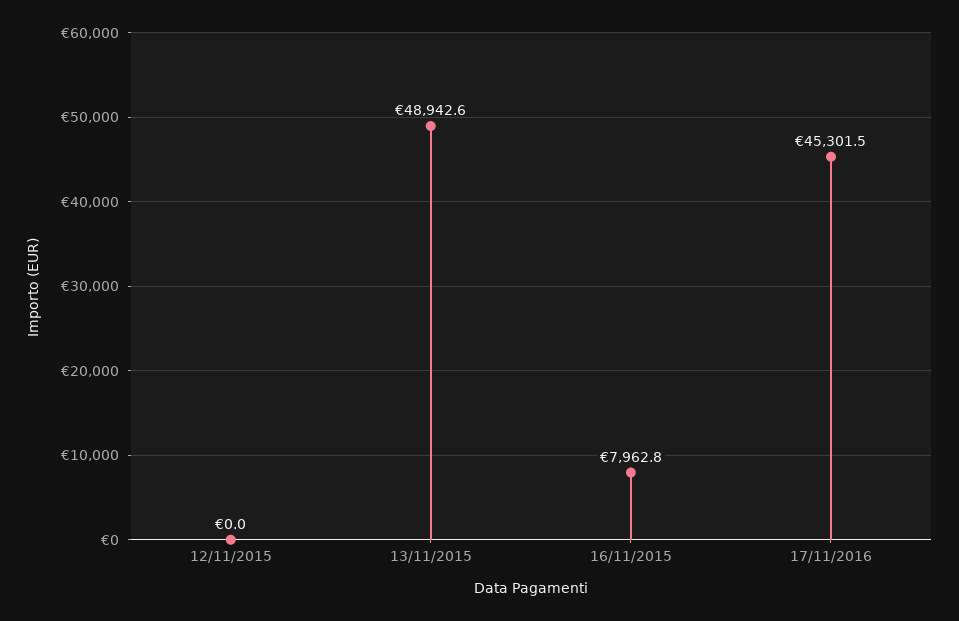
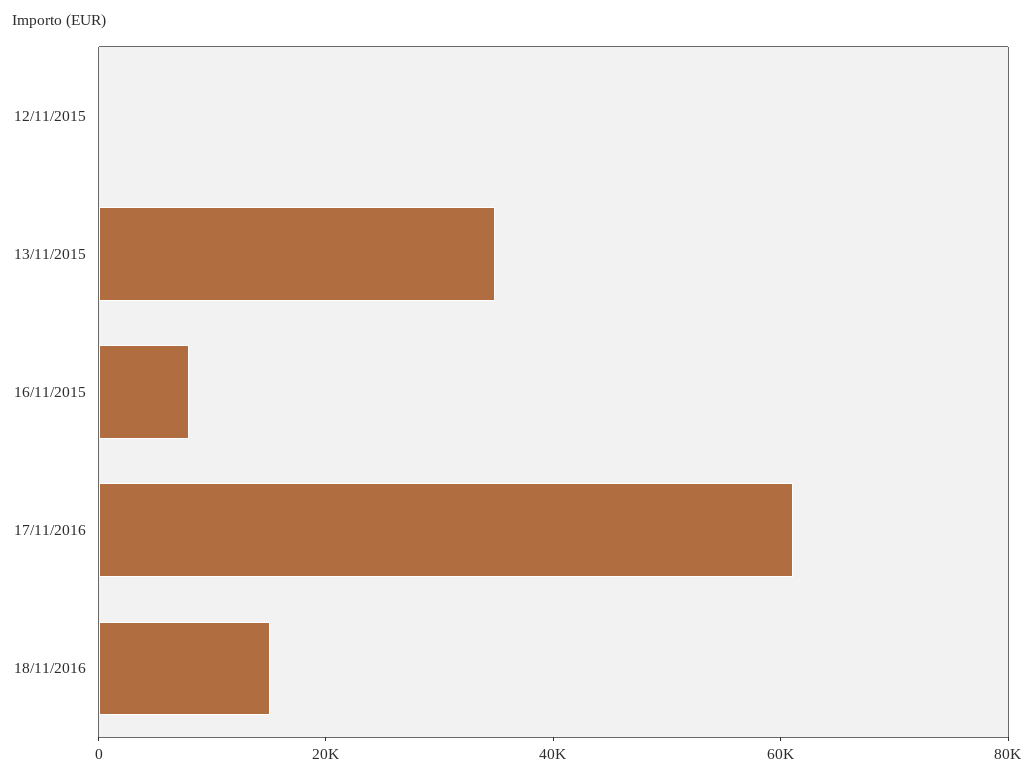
13/11/2015: 48942.6 -> 35000
17/11/2016: 45301.5 -> 60000
18/11/2016: none -> 15000

